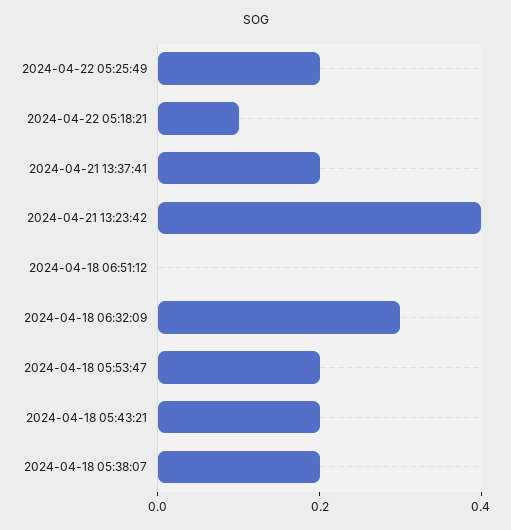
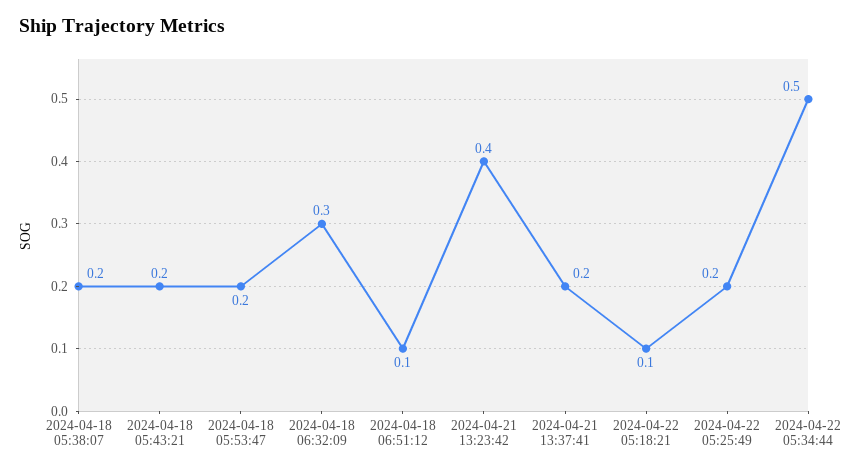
2024-04-18 06:51:12: 0 -> 0.1
2024-04-22 05:34:44: none -> 0.5

